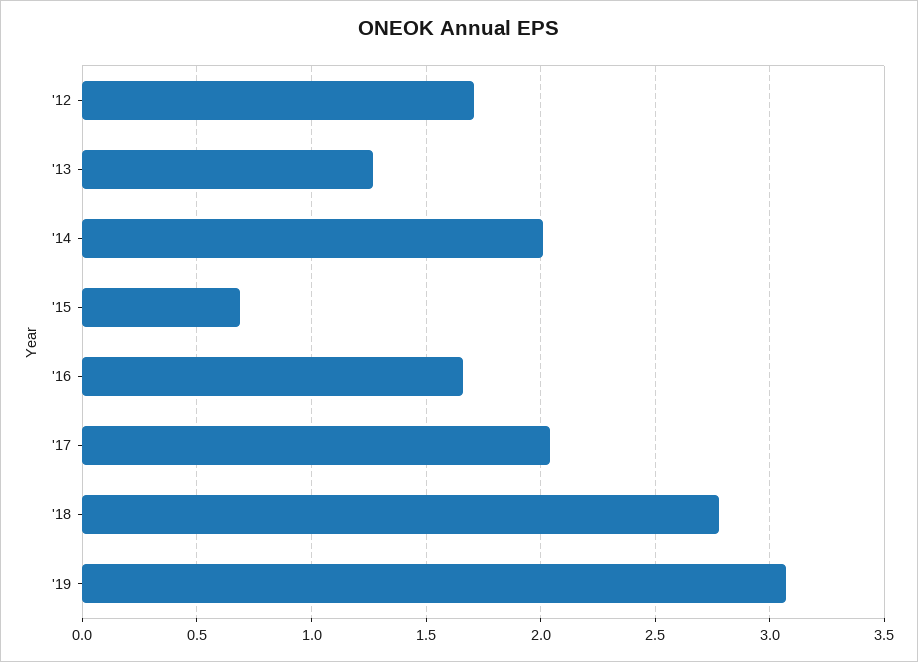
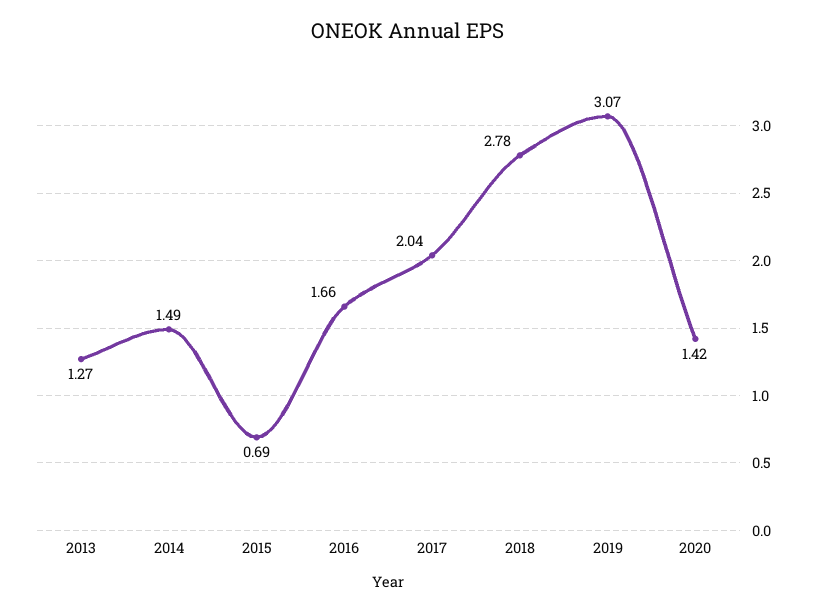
'12: 1.7 -> none
'14: 2 -> 1.49
2020: none -> 1.42

